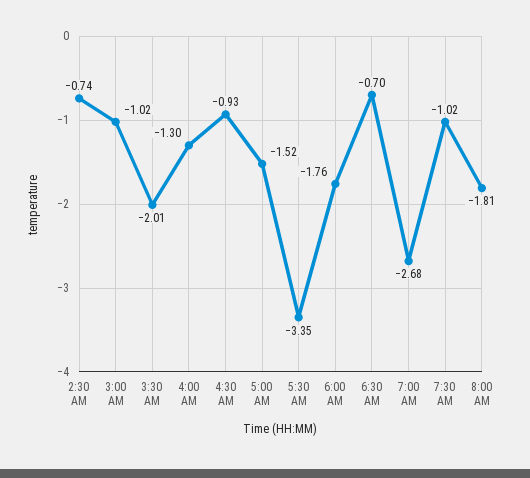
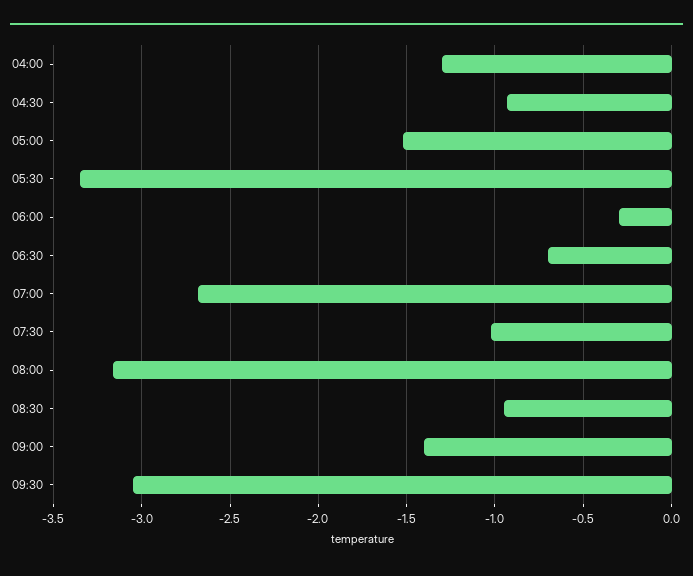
2:30 AM: -0.74 -> none
3:00 AM: -1.02 -> none
3:30 AM: -2.01 -> none
6:00 AM: -1.76 -> -0.3
8:00 AM: -1.81 -> -3.15
08:30: none -> -0.95
09:00: none -> -1.4
09:30: none -> -3.05

